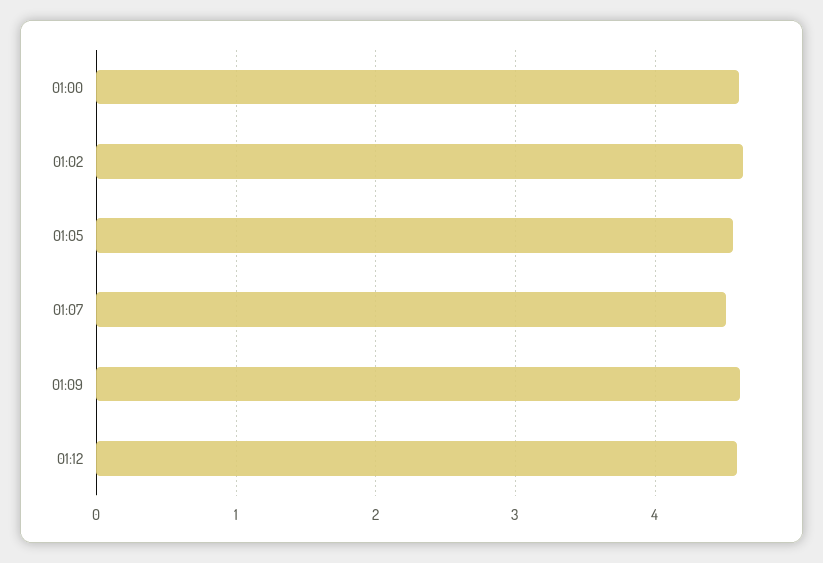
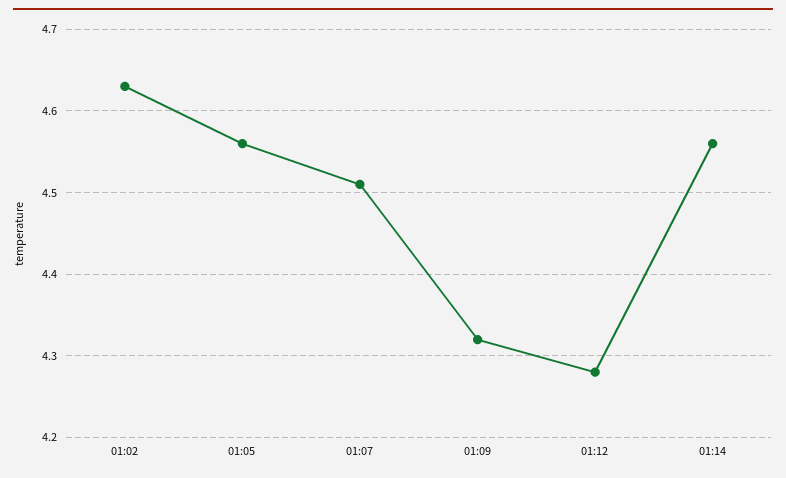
01:00: 4.6 -> none
01:09: 4.6 -> 4.32
01:12: 4.6 -> 4.28
01:14: none -> 4.56

